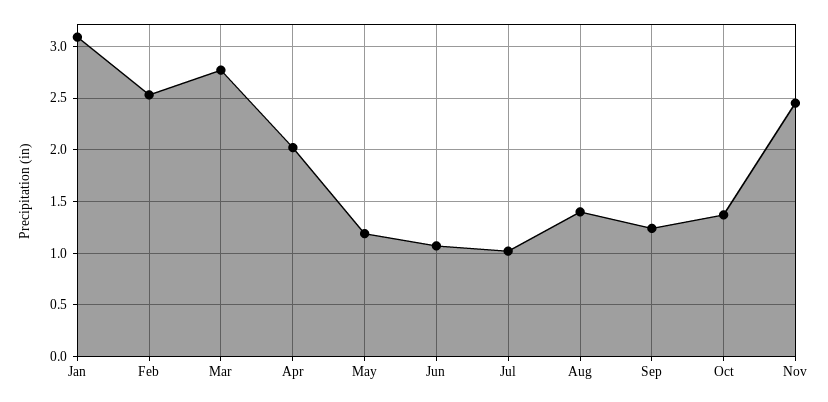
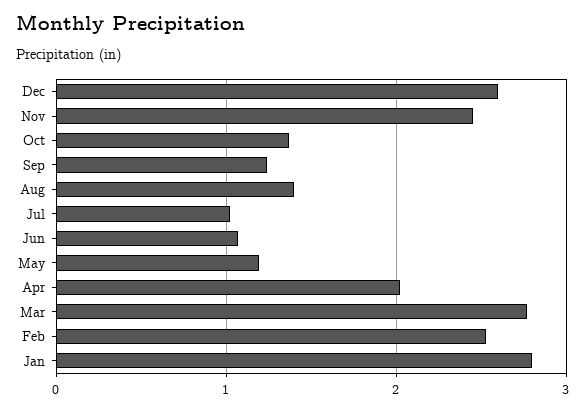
Jan: 3.1 -> 2.8
Dec: none -> 2.6

